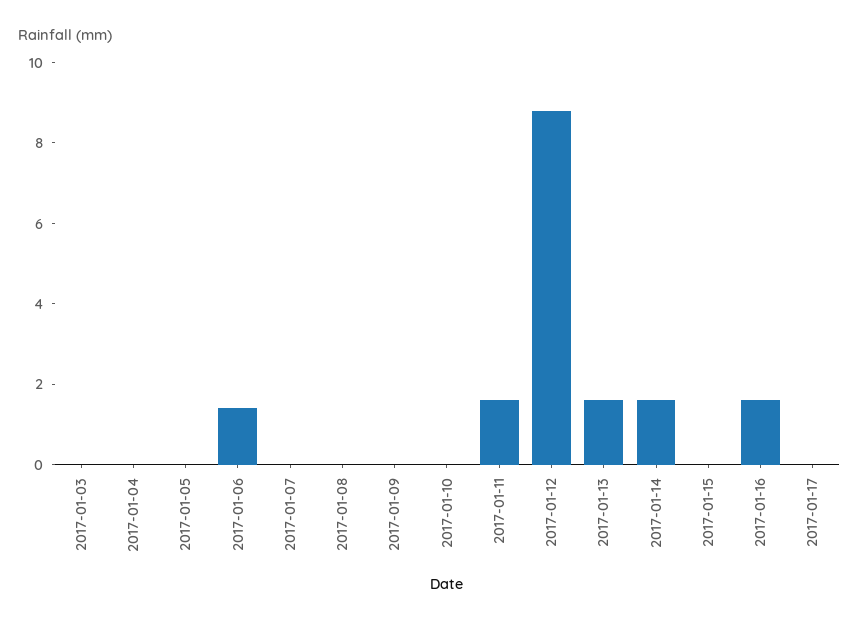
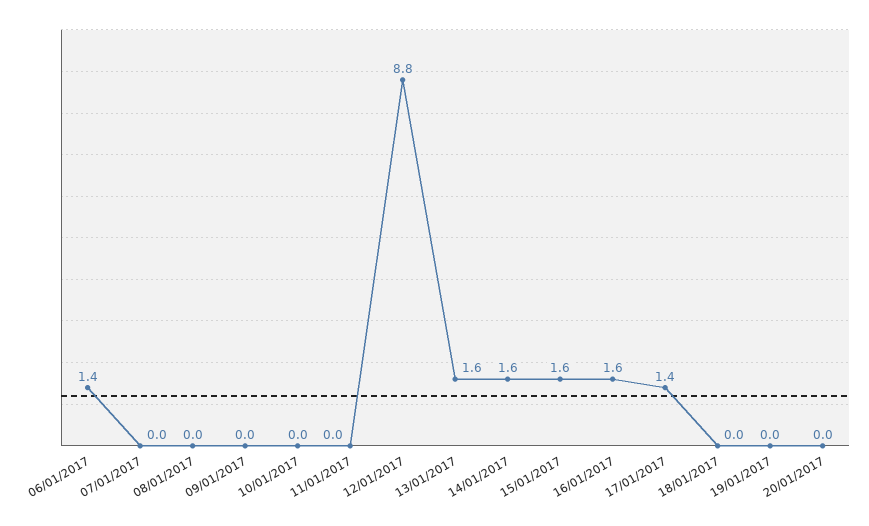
2017-01-03: 0 -> none
2017-01-04: 0 -> none
2017-01-05: 0 -> none
2017-01-11: 1.5 -> 0
2017-01-15: 0 -> 1.6
2017-01-17: 0 -> 1.4
18/01/2017: none -> 0
19/01/2017: none -> 0
20/01/2017: none -> 0

